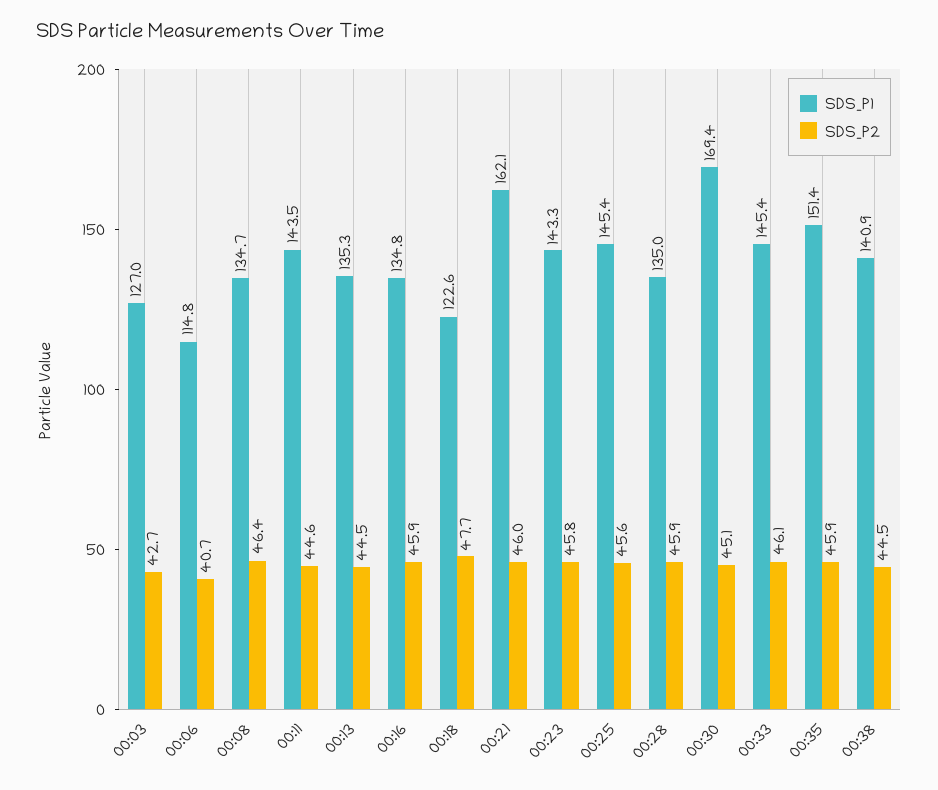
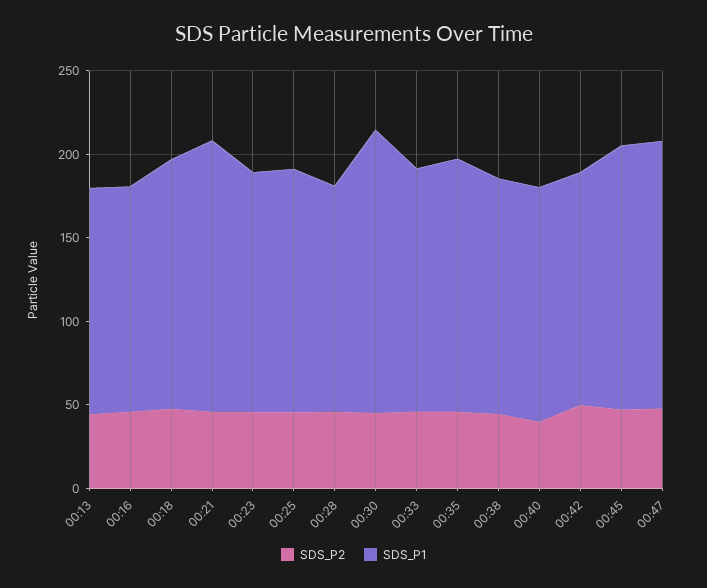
SDS_P1, 00:03: 127 -> none
SDS_P2, 00:03: 42.7 -> none
SDS_P1, 00:06: 114.8 -> none
SDS_P2, 00:06: 40.7 -> none
SDS_P1, 00:08: 134.7 -> none
SDS_P2, 00:08: 46.4 -> none
SDS_P1, 00:11: 143.5 -> none
SDS_P2, 00:11: 44.6 -> none
SDS_P1, 00:18: 122.6 -> 150
SDS_P2, 00:40: none -> 40
SDS_P1, 00:40: none -> 140
SDS_P2, 00:42: none -> 50
SDS_P1, 00:42: none -> 140
SDS_P2, 00:45: none -> 50
SDS_P1, 00:45: none -> 160
SDS_P2, 00:47: none -> 50
SDS_P1, 00:47: none -> 160

